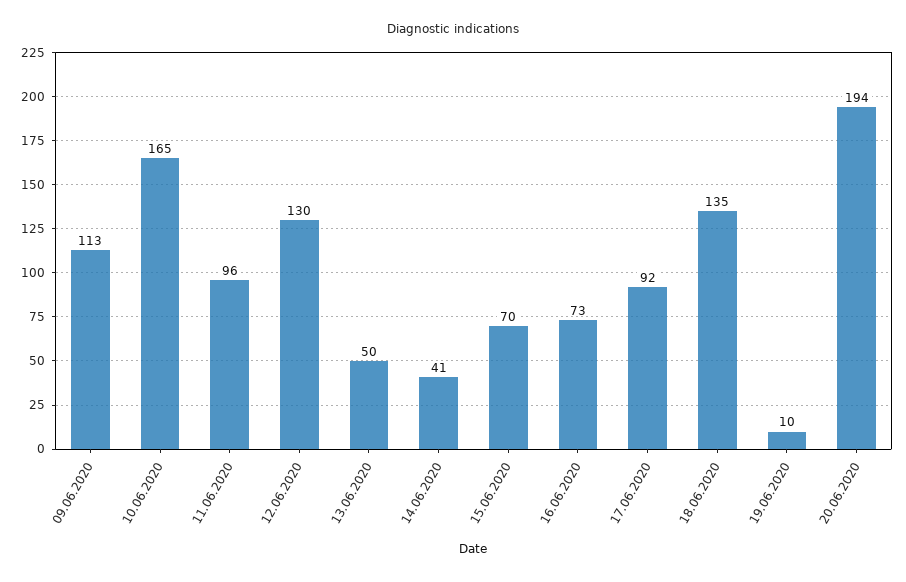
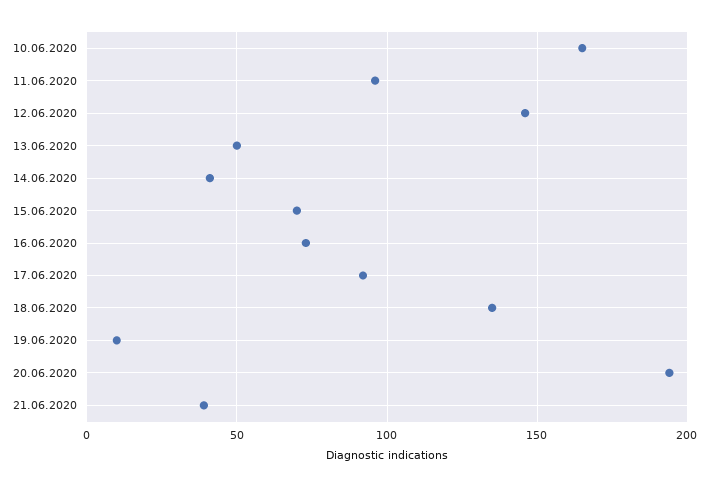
09.06.2020: 113 -> none
12.06.2020: 130 -> 145
21.06.2020: none -> 40

